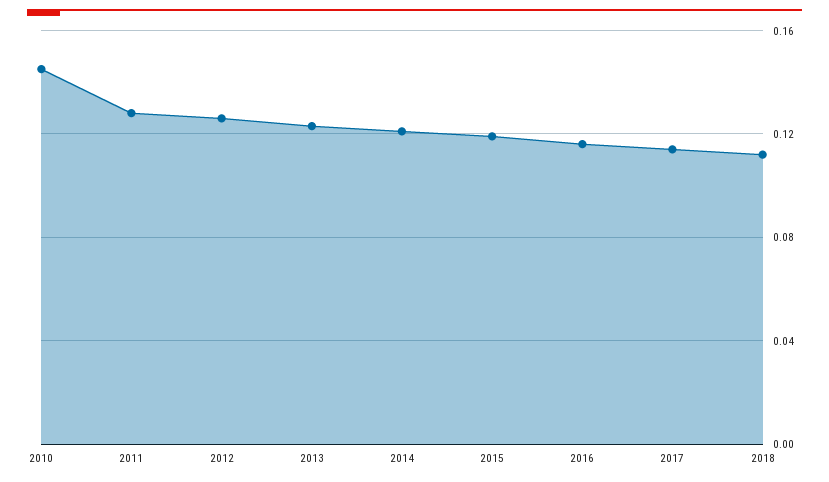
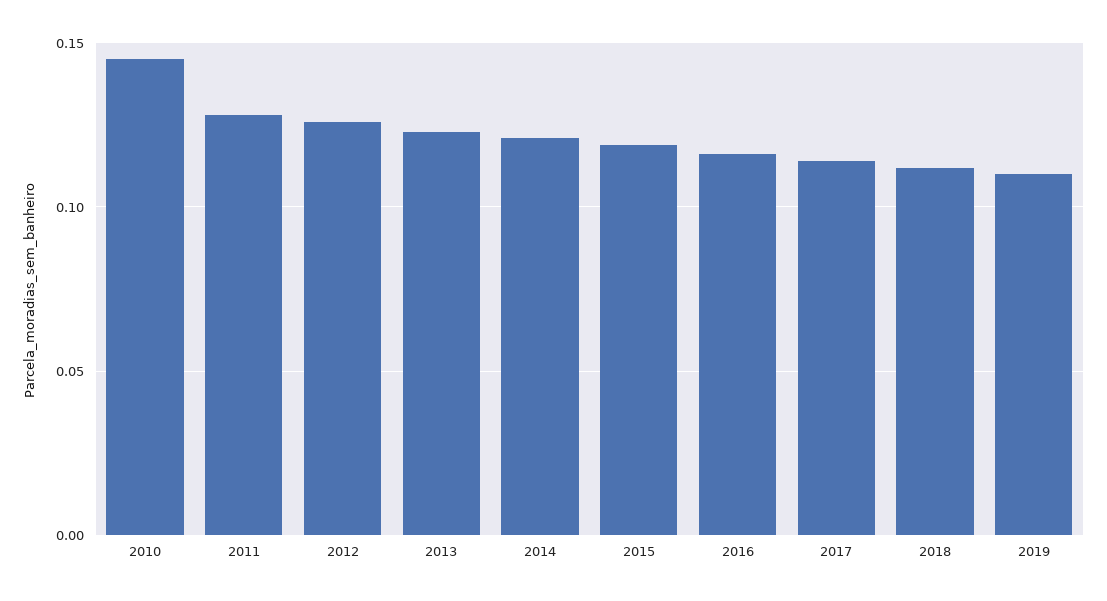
2019: none -> 0.11

